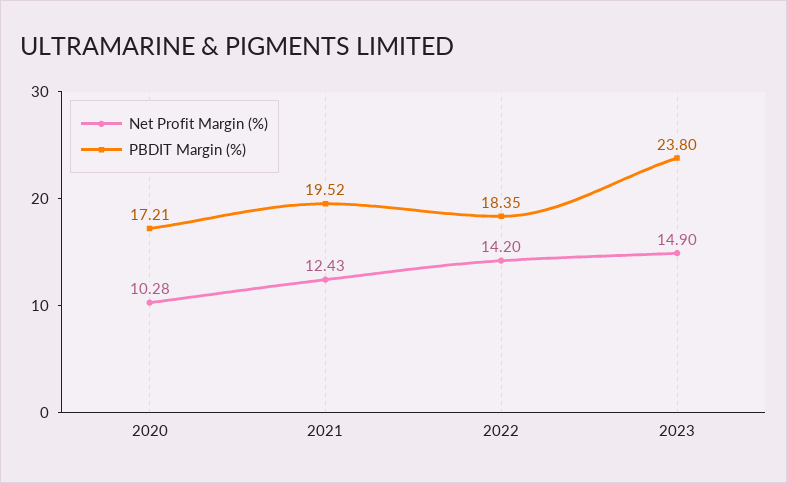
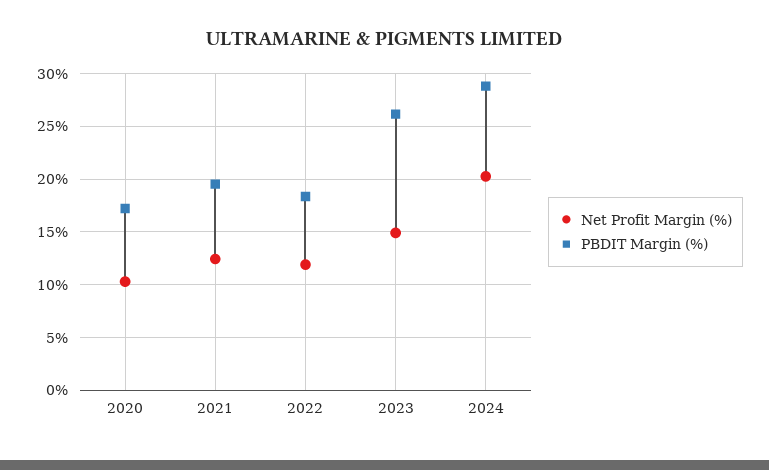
Net Profit Margin (%), 2022: 14.2 -> 12
PBDIT Margin (%), 2023: 23.8 -> 26
Net Profit Margin (%), 2024: none -> 20
PBDIT Margin (%), 2024: none -> 29

